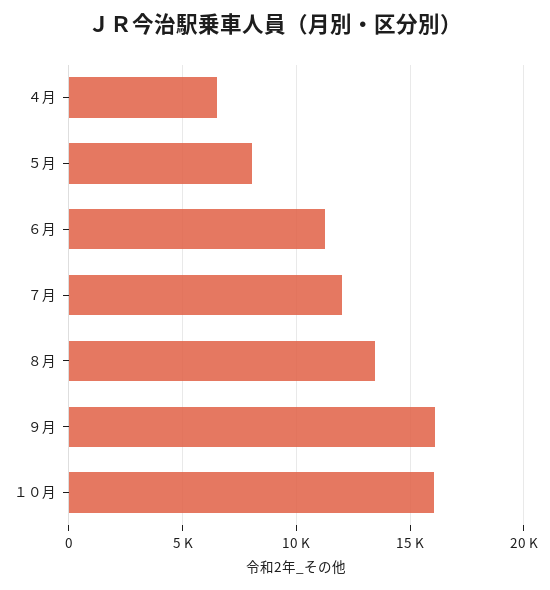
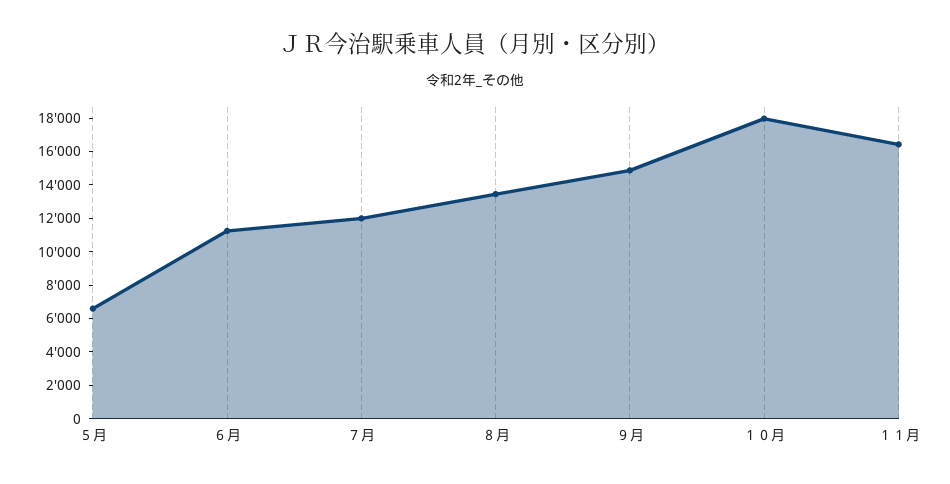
４月: 6500 -> none
５月: 8000 -> 6500
９月: 16000 -> 15000
１０月: 16000 -> 18000
１１月: none -> 16500

